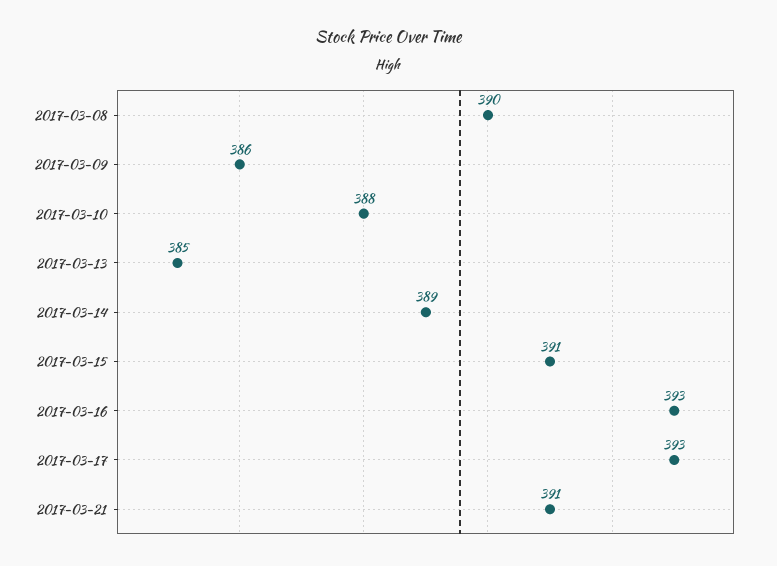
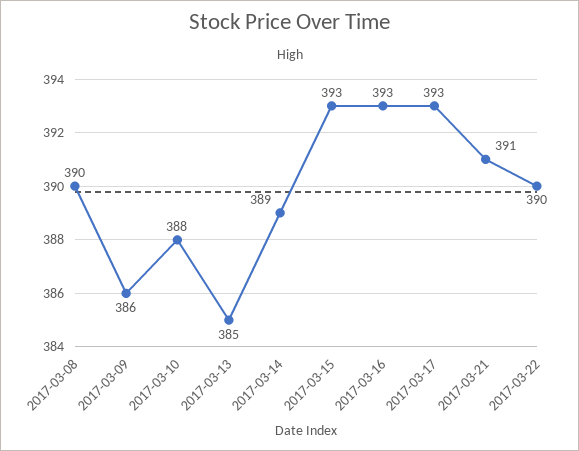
2017-03-15: 391 -> 393
2017-03-22: none -> 390

